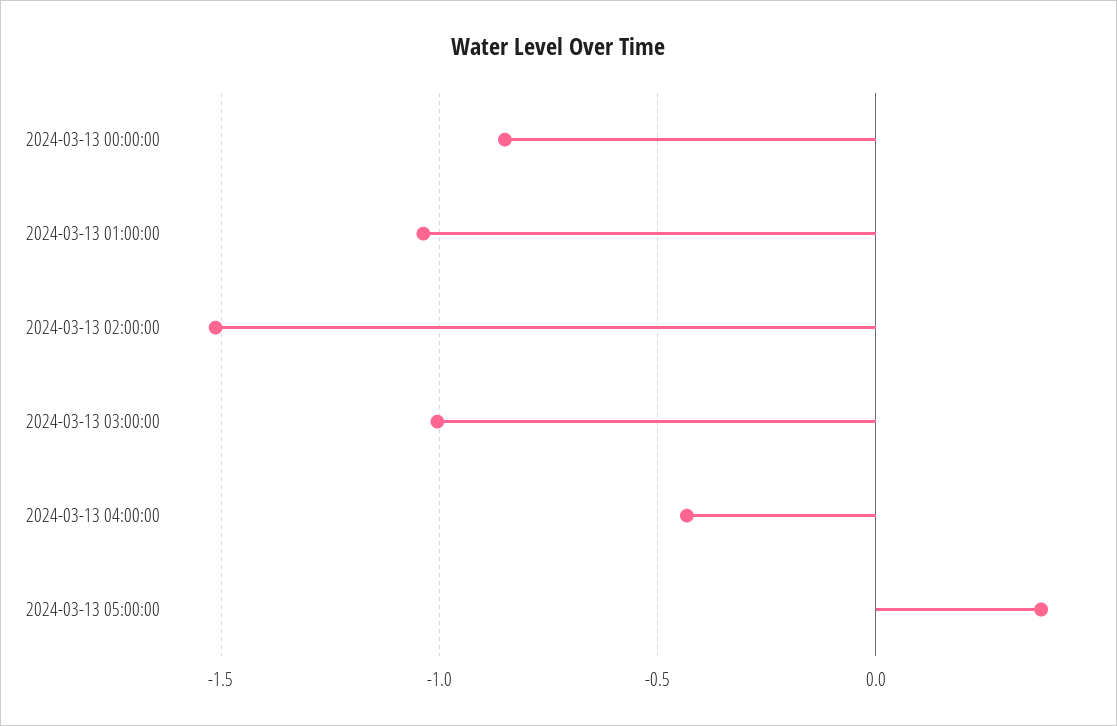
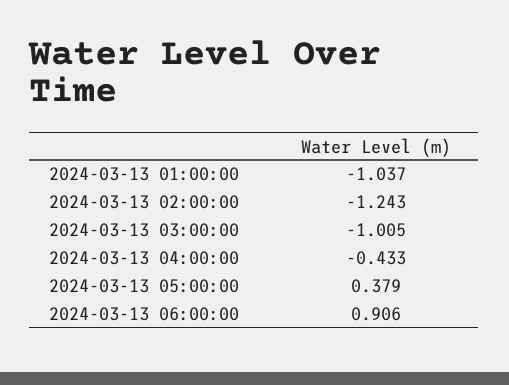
2024-03-13 00:00:00: -0.85 -> none
2024-03-13 02:00:00: -1.5 -> -1.243
2024-03-13 06:00:00: none -> 0.906

